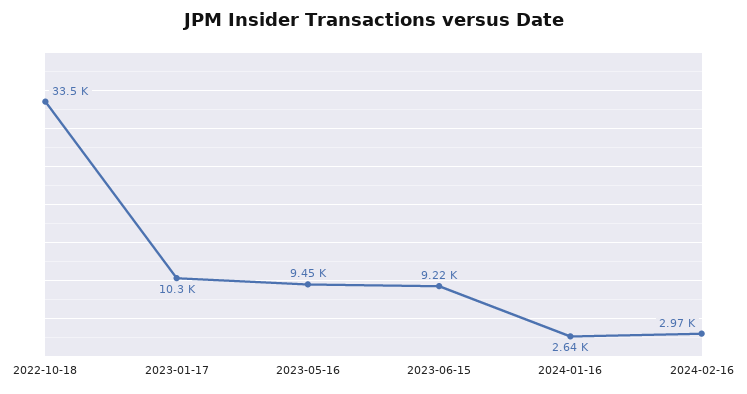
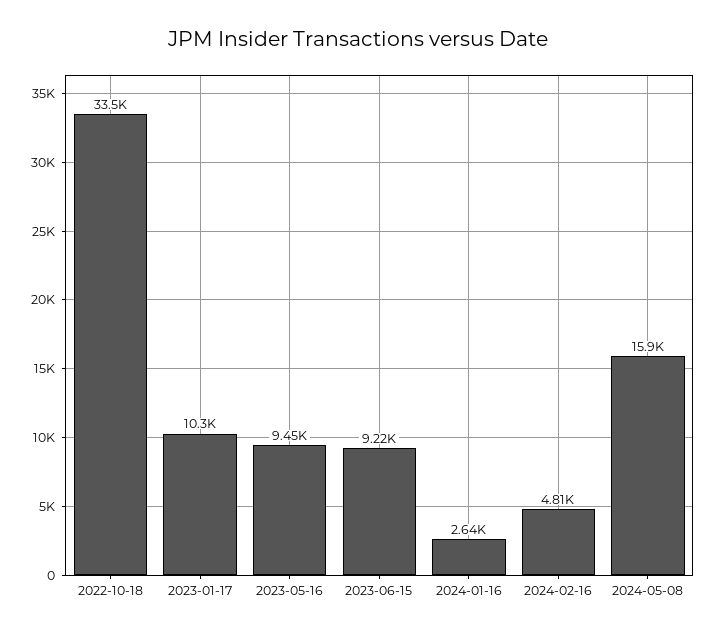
2024-02-16: 2970 -> 4810
2024-05-08: none -> 15900

